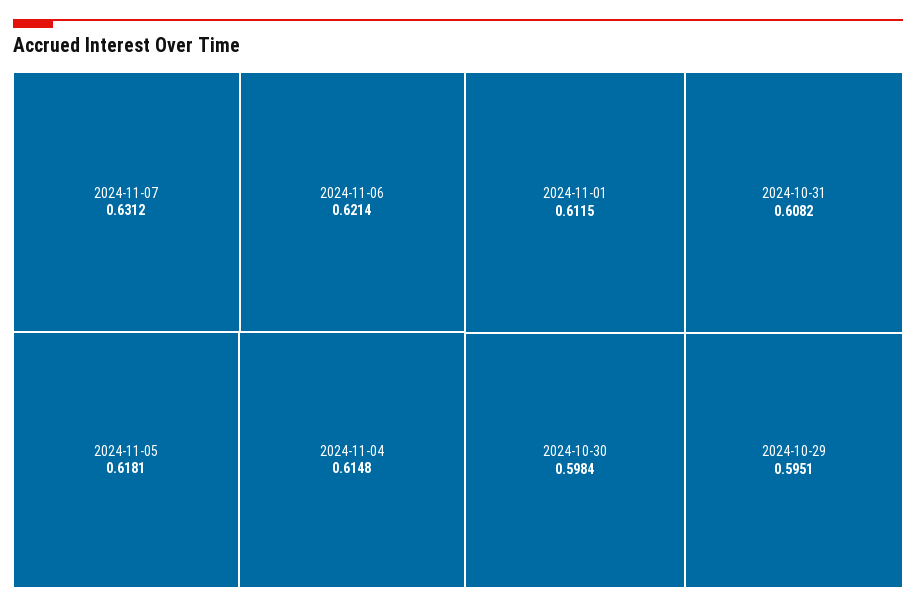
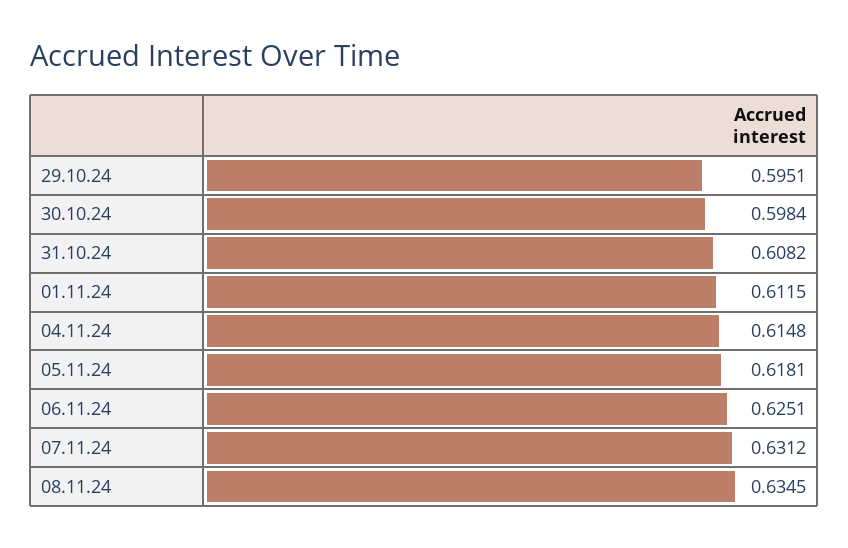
2024-11-06: 0.6214 -> 0.6251
08.11.24: none -> 0.6345

